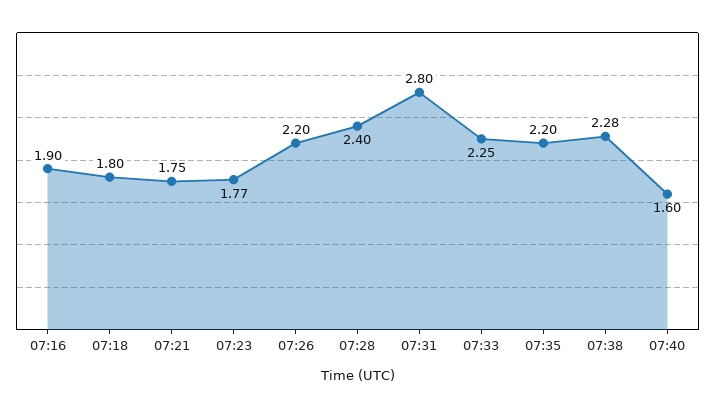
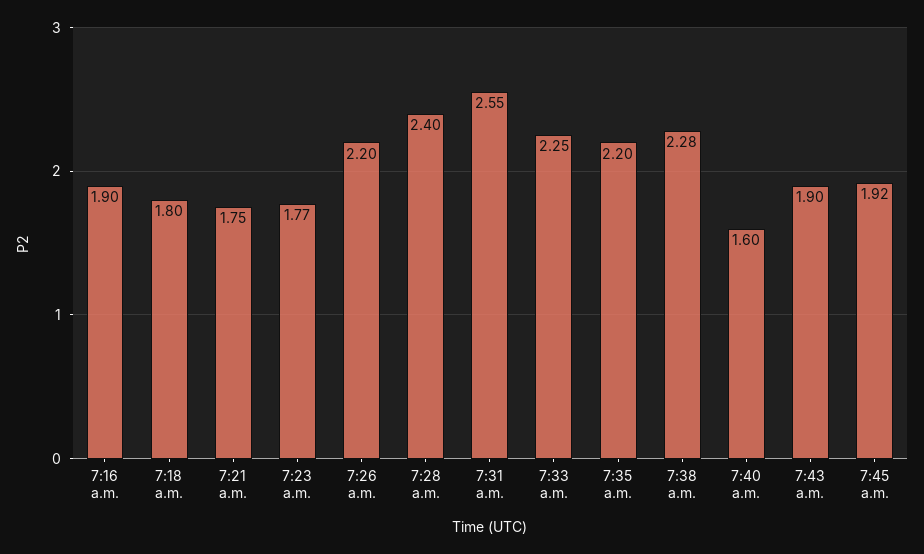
07:31: 2.8 -> 2.55
7:43 a.m.: none -> 1.9
7:45 a.m.: none -> 1.92

